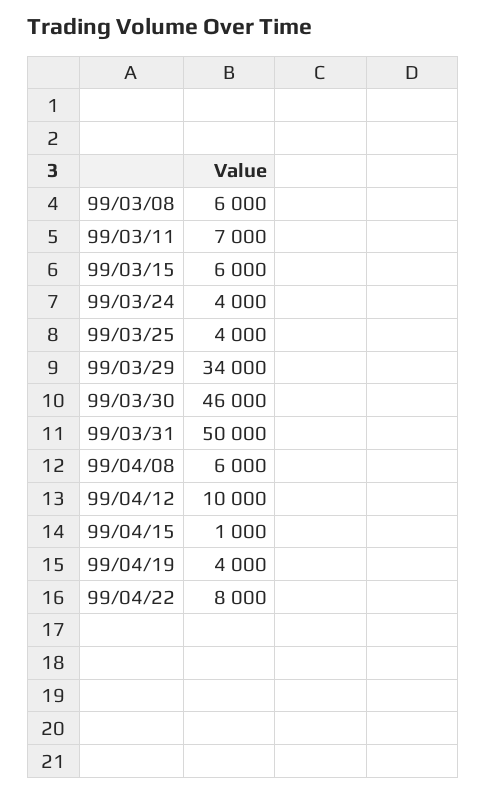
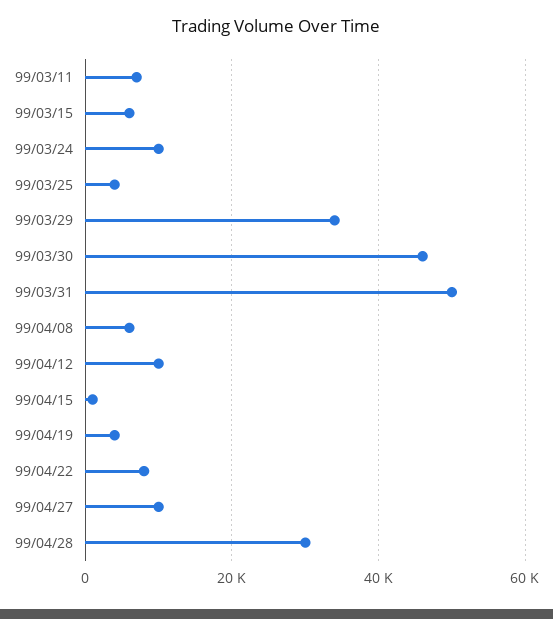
99/03/08: 6000 -> none
99/03/24: 4000 -> 10000
99/04/27: none -> 10000
99/04/28: none -> 30000

